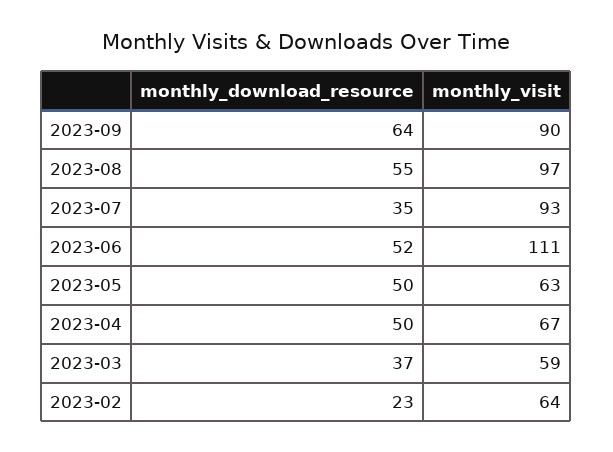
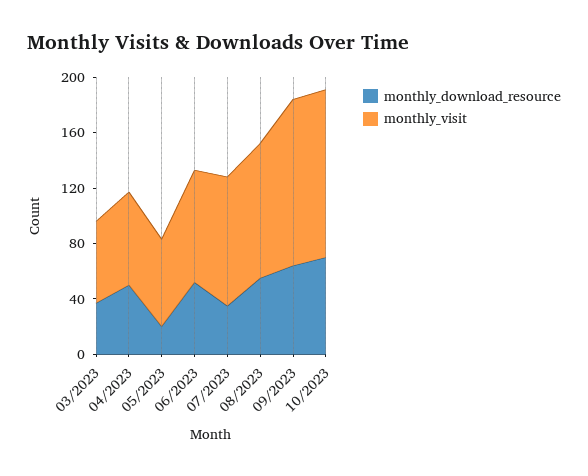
monthly_visit, 2023-09: 90 -> 120
monthly_visit, 2023-06: 111 -> 80
monthly_download_resource, 2023-05: 50 -> 20
monthly_download_resource, 2023-02: 23 -> none
monthly_visit, 2023-02: 64 -> none
monthly_download_resource, 10/2023: none -> 70
monthly_visit, 10/2023: none -> 120

